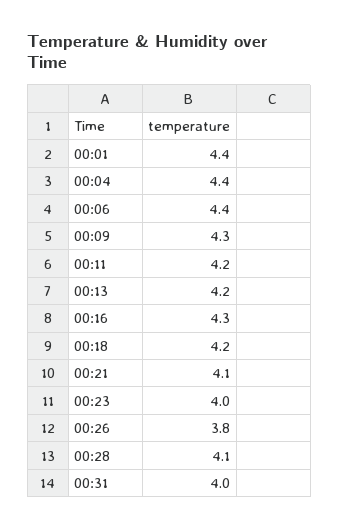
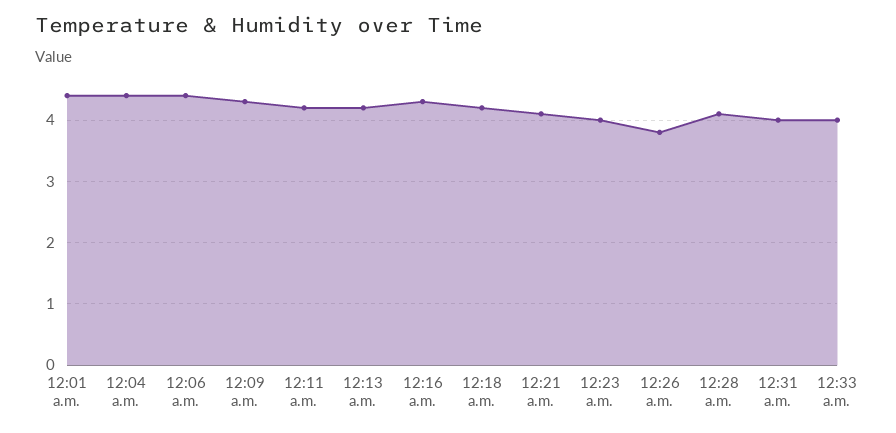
12:33 a.m.: none -> 4

